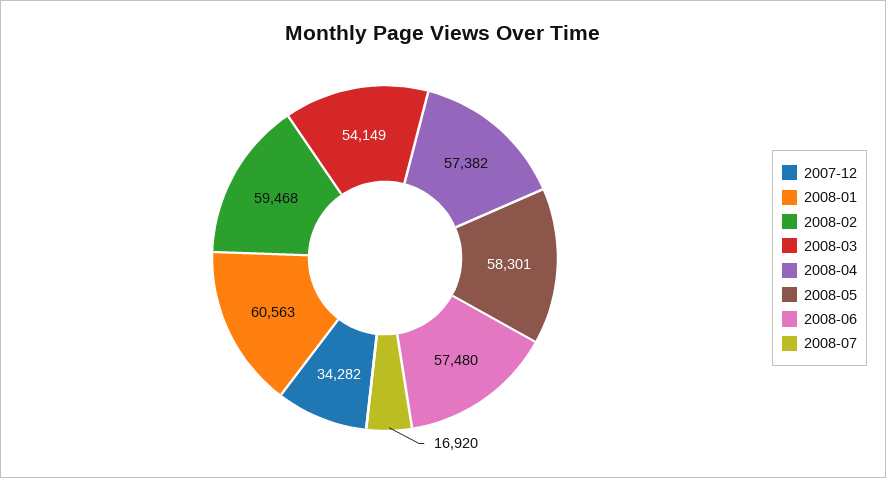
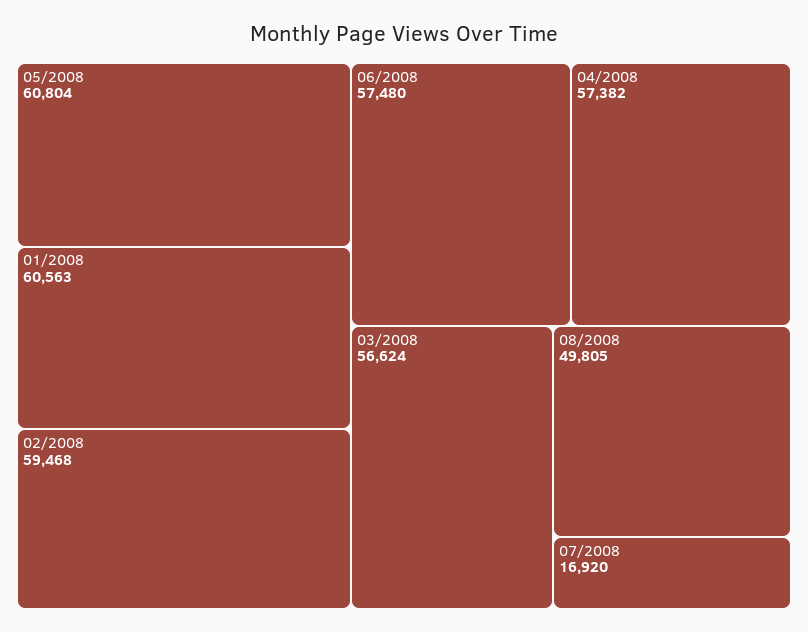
2007-12: 34282 -> none
2008-03: 54149 -> 56624
2008-05: 58301 -> 60804
08/2008: none -> 49805

